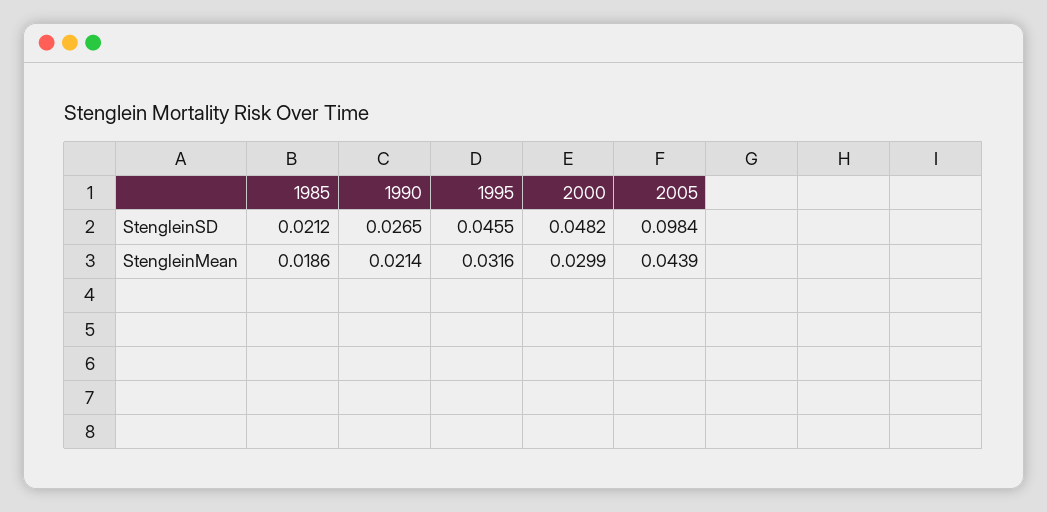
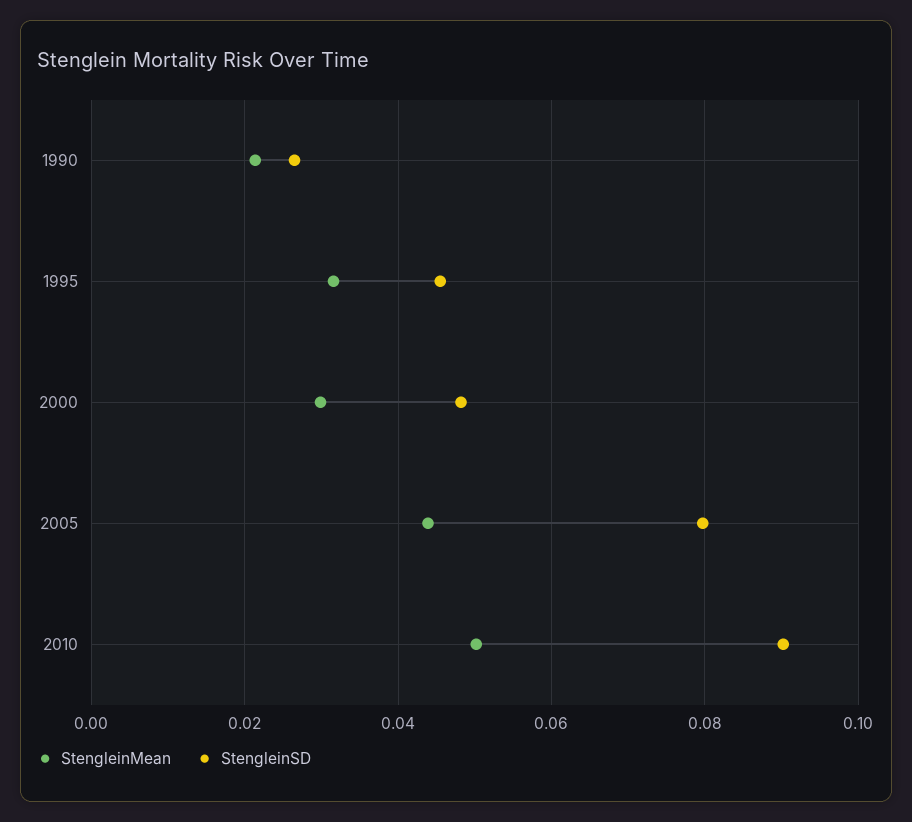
StengleinSD, 1985: 0.0212 -> none
StengleinSD, 2005: 0.0984 -> 0.08
StengleinMean, 1985: 0.0186 -> none
StengleinMean, 2010: none -> 0.05
StengleinSD, 2010: none -> 0.09

